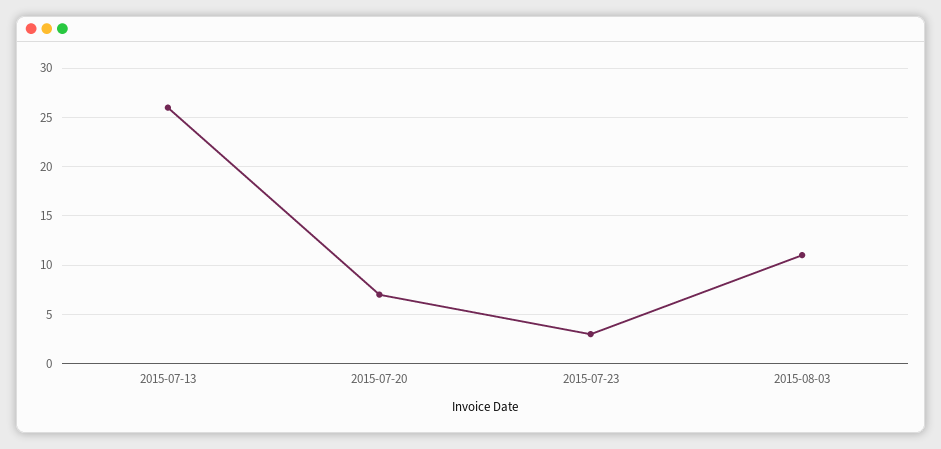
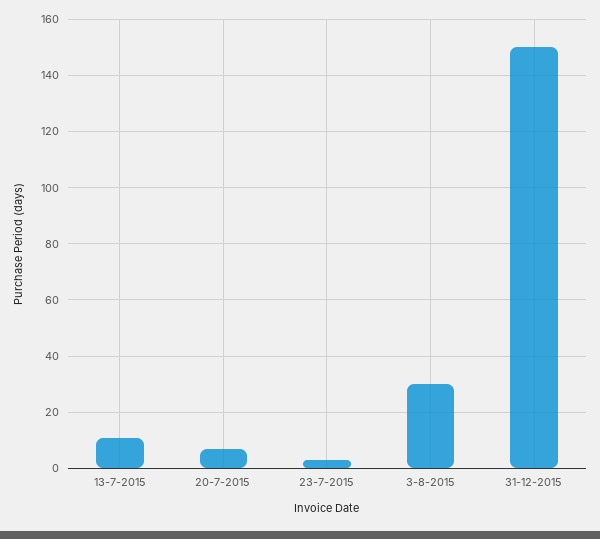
2015-07-13: 26 -> 10
2015-08-03: 11 -> 30
31-12-2015: none -> 150

